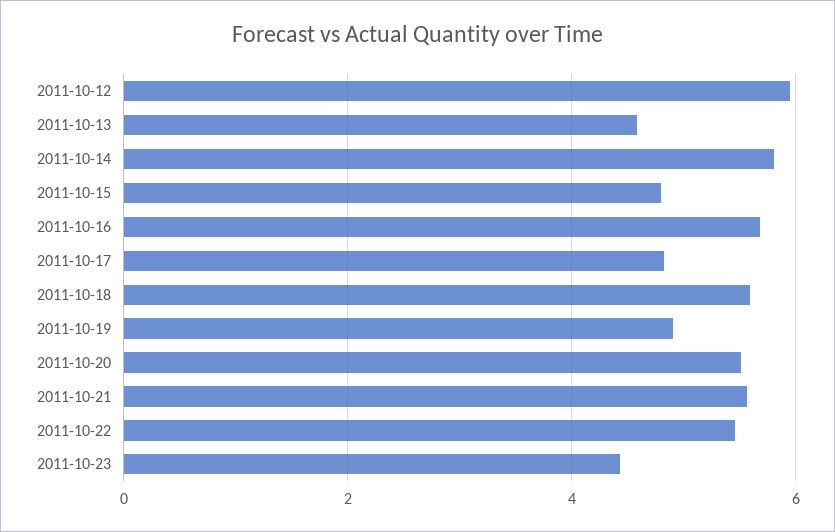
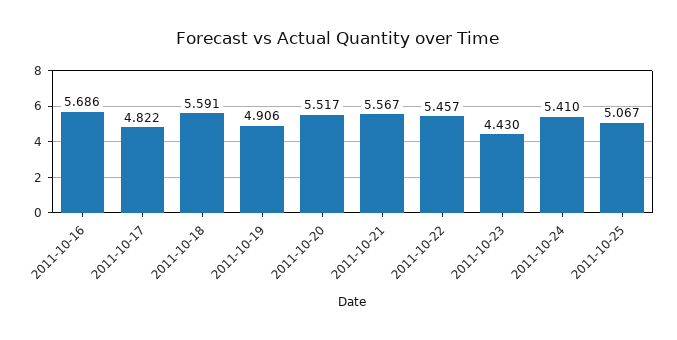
2011-10-12: 6 -> none
2011-10-13: 4.6 -> none
2011-10-14: 5.8 -> none
2011-10-15: 4.8 -> none
2011-10-24: none -> 5.41
2011-10-25: none -> 5.067

